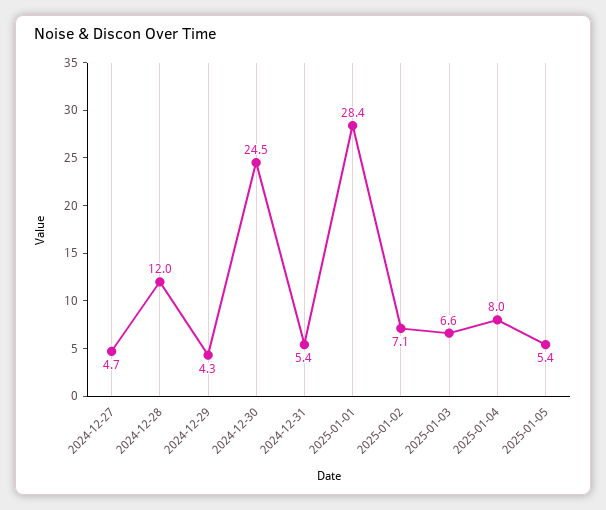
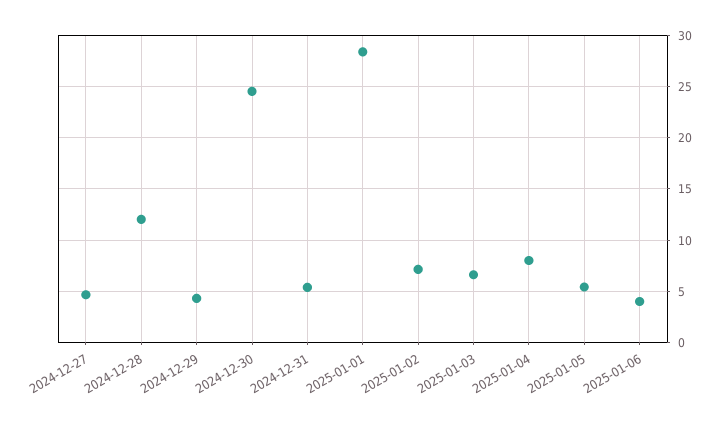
2025-01-06: none -> 4

